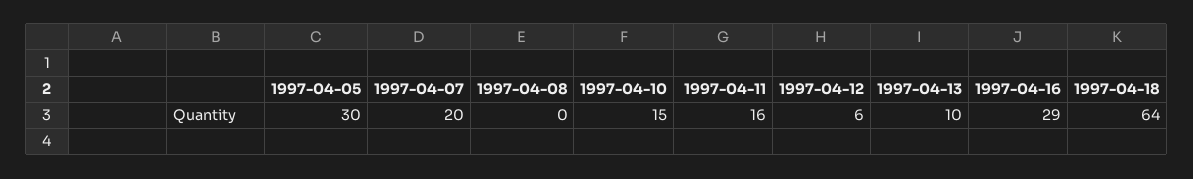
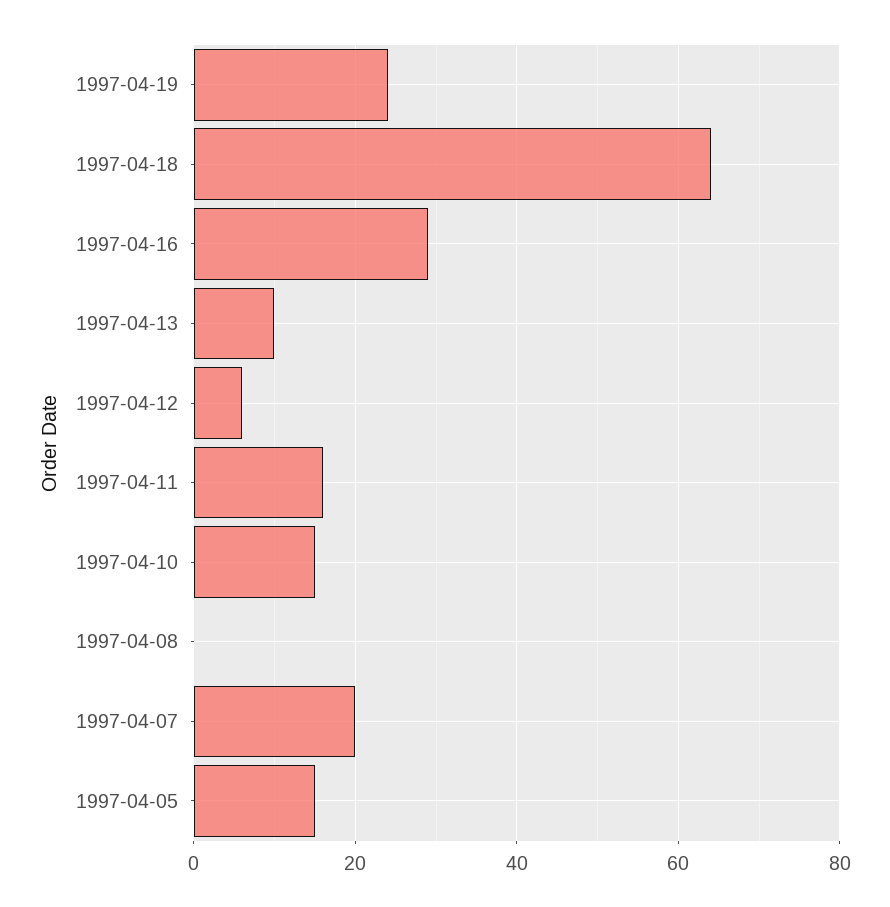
1997-04-05: 30 -> 15
1997-04-19: none -> 25

